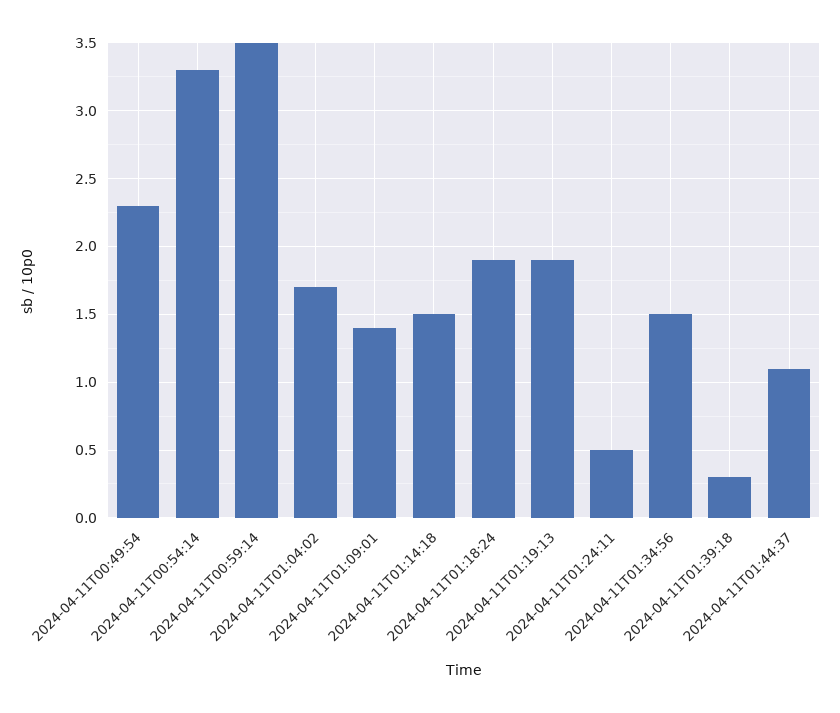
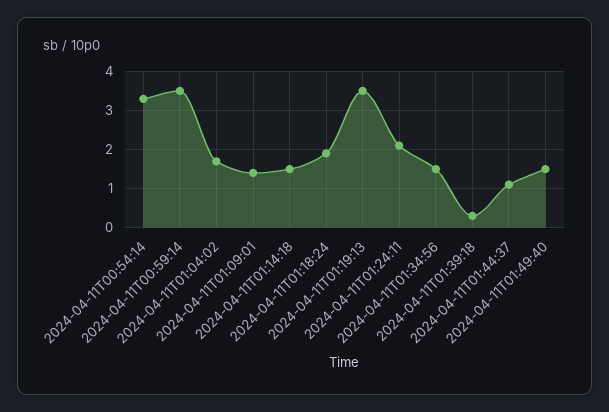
2024-04-11T00:49:54: 2.3 -> none
2024-04-11T01:19:13: 1.9 -> 3.5
2024-04-11T01:24:11: 0.5 -> 2
2024-04-11T01:49:40: none -> 1.5

